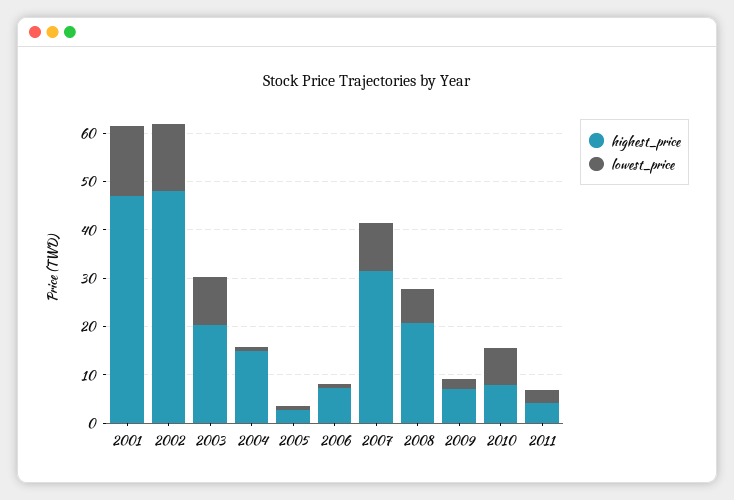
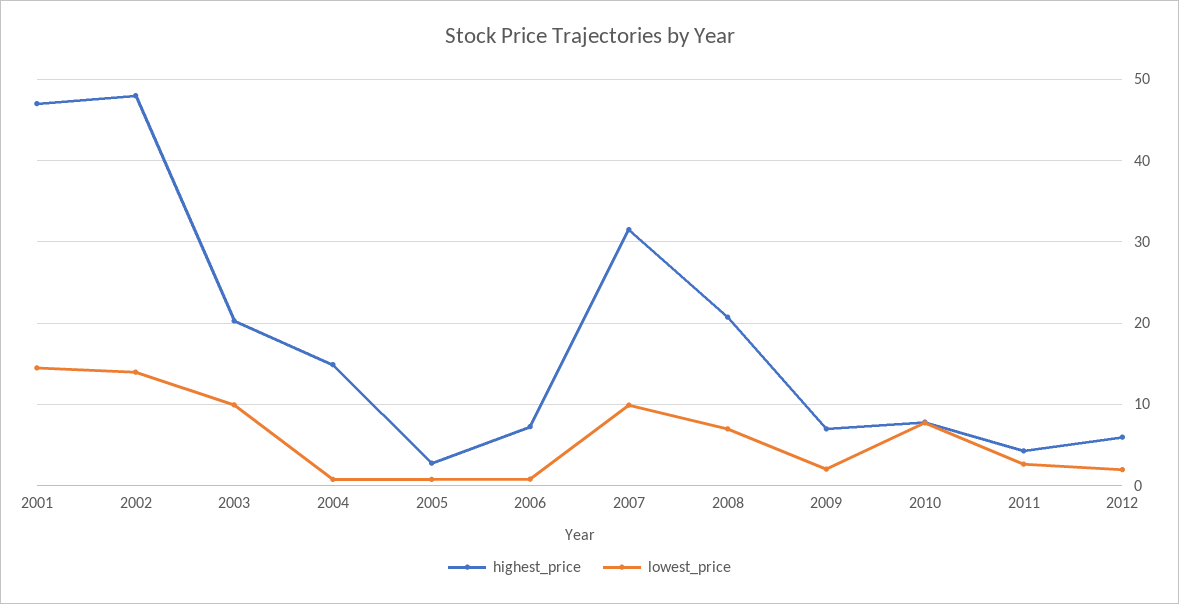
highest_price, 2012: none -> 6
lowest_price, 2012: none -> 2

